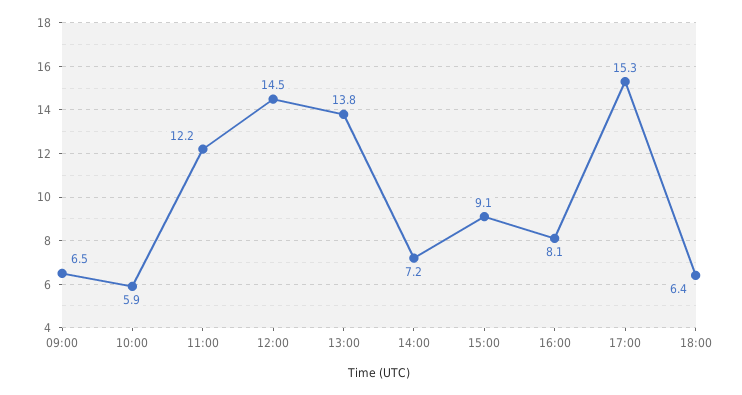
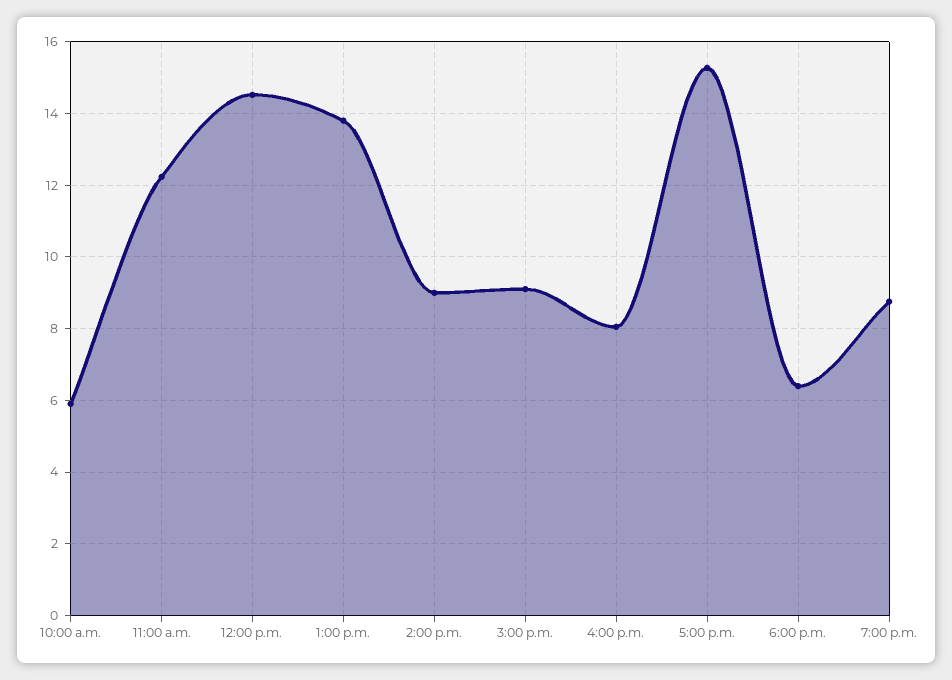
09:00: 6.5 -> none
14:00: 7.2 -> 9
7:00 p.m.: none -> 8.8

